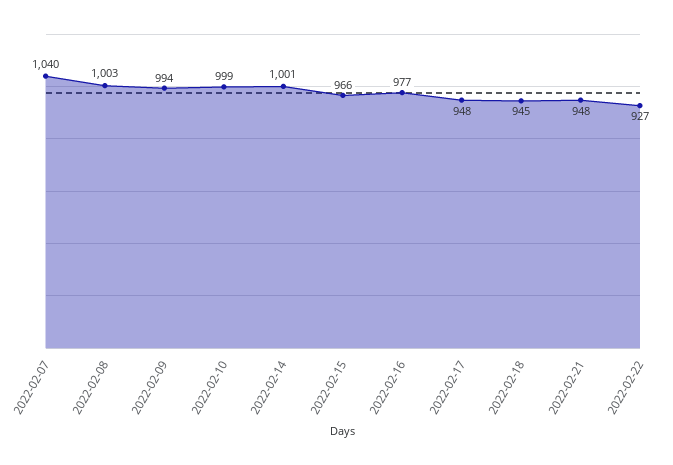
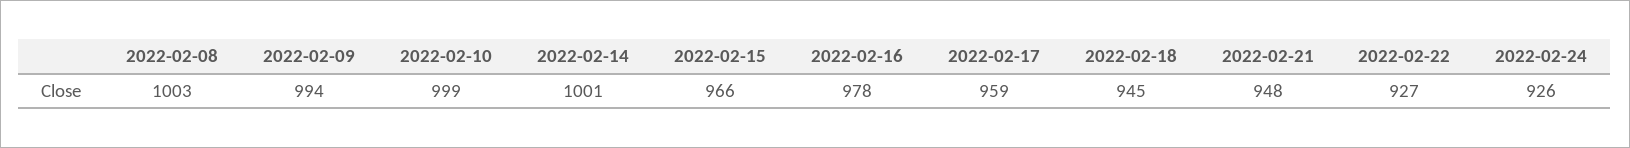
2022-02-07: 1040 -> none
2022-02-16: 977 -> 978
2022-02-17: 948 -> 959
2022-02-24: none -> 926

